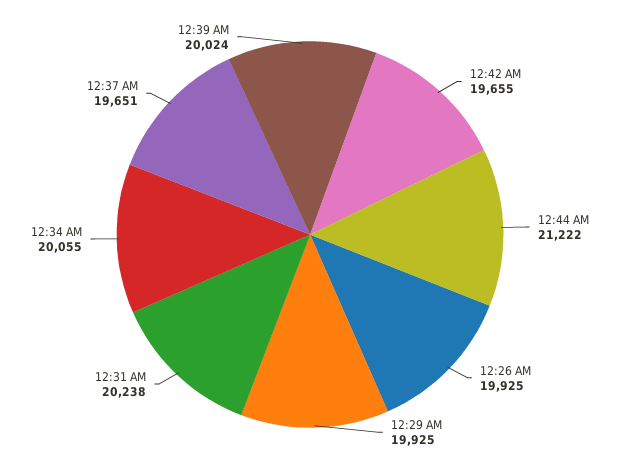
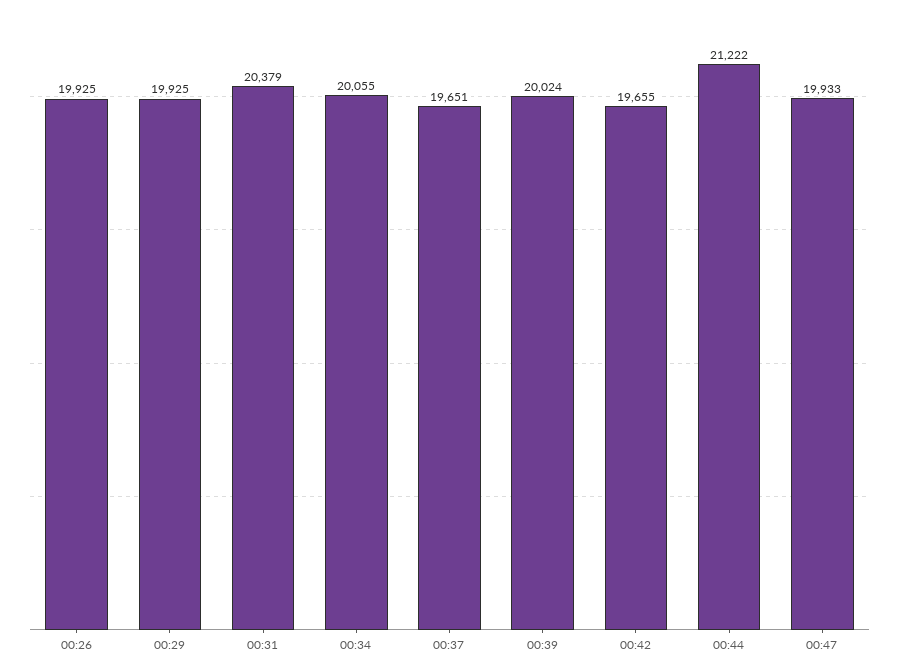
12:31 AM: 20238 -> 20379
00:47: none -> 19933

